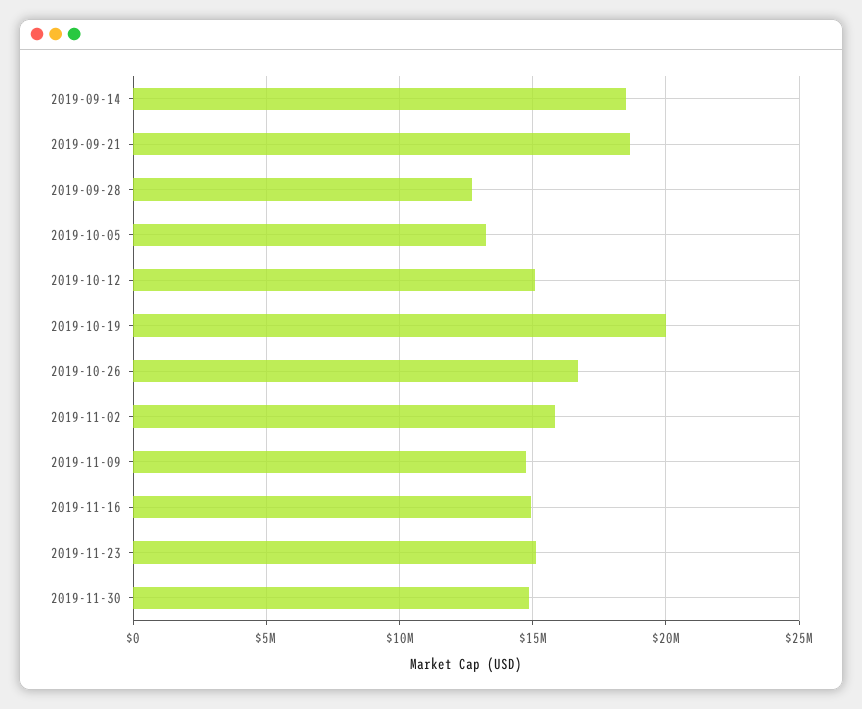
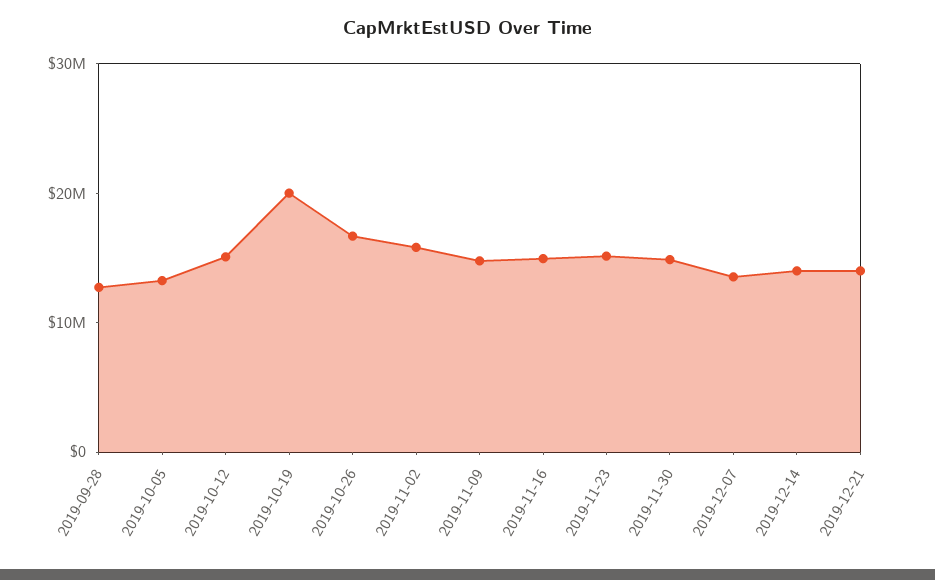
2019-09-14: 18500000 -> none
2019-09-21: 18500000 -> none
2019-12-07: none -> 14000000
2019-12-14: none -> 14000000
2019-12-21: none -> 14000000

